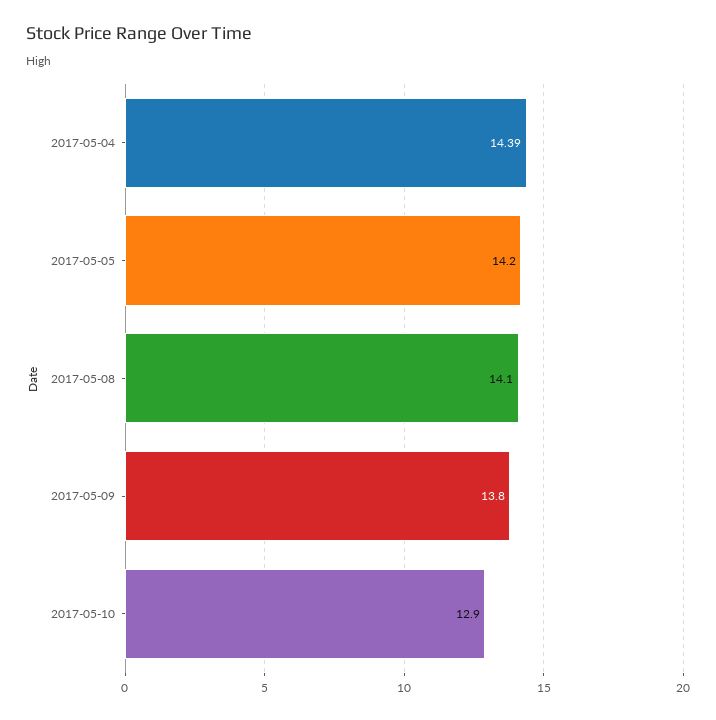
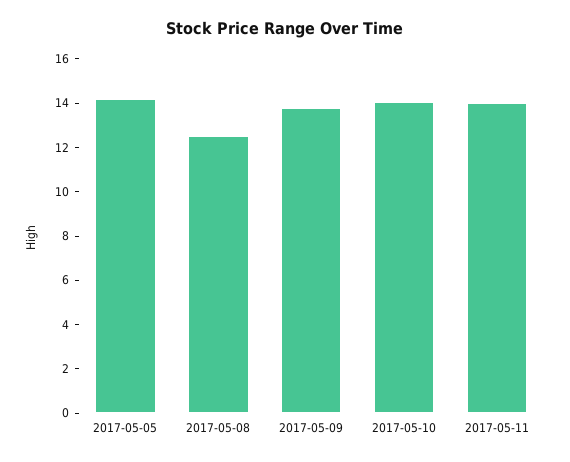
2017-05-04: 14.39 -> none
2017-05-08: 14.1 -> 12.5
2017-05-10: 12.9 -> 14
2017-05-11: none -> 14

